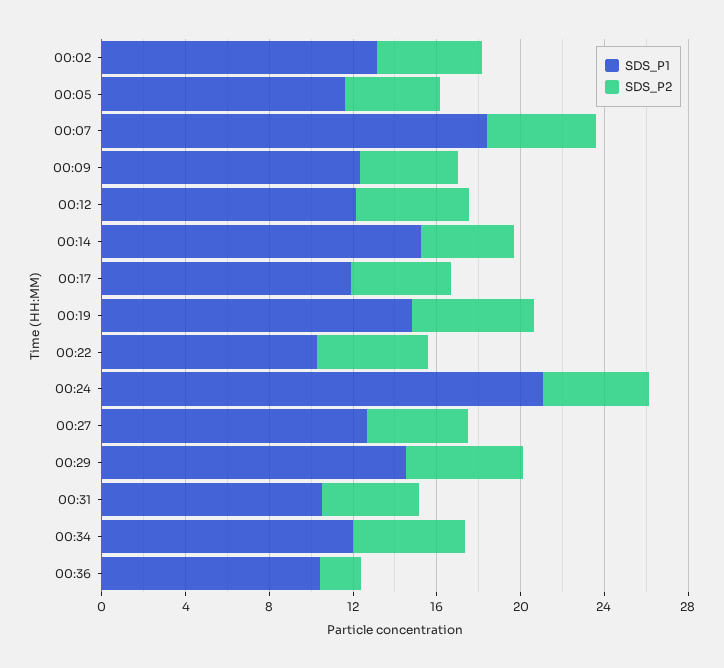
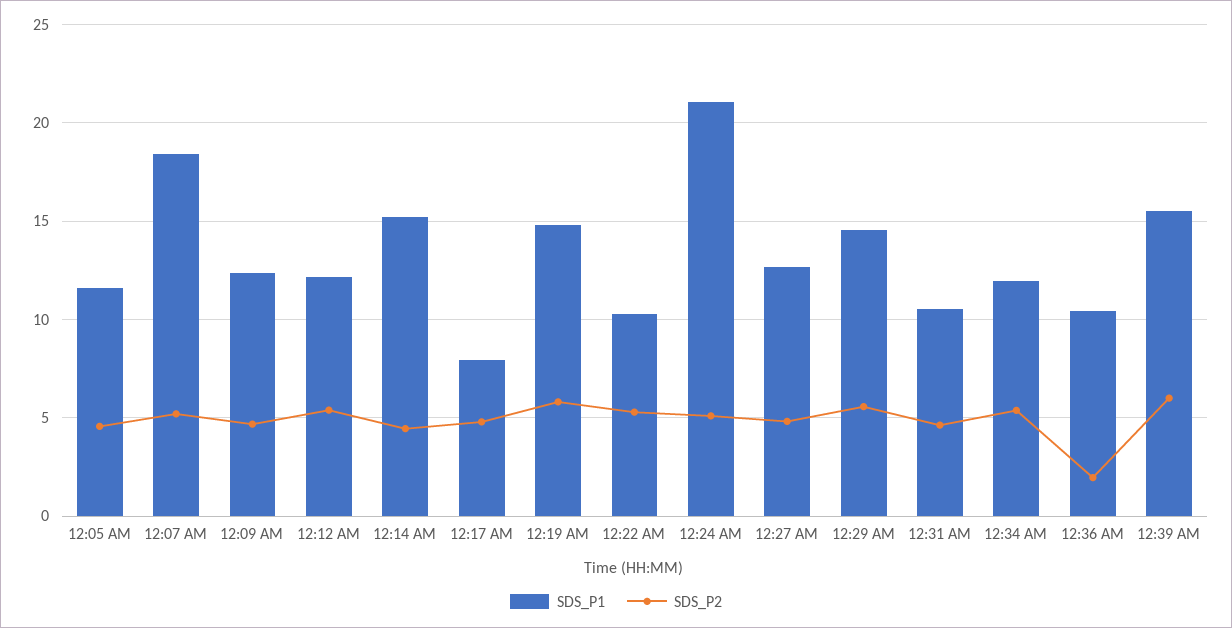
SDS_P1, 00:02: 13 -> none
SDS_P2, 00:02: 5 -> none
SDS_P1, 00:17: 12 -> 8
SDS_P1, 12:39 AM: none -> 15.5
SDS_P2, 12:39 AM: none -> 6

